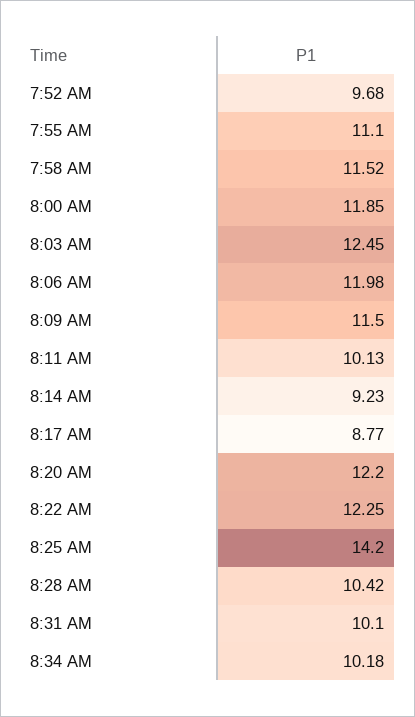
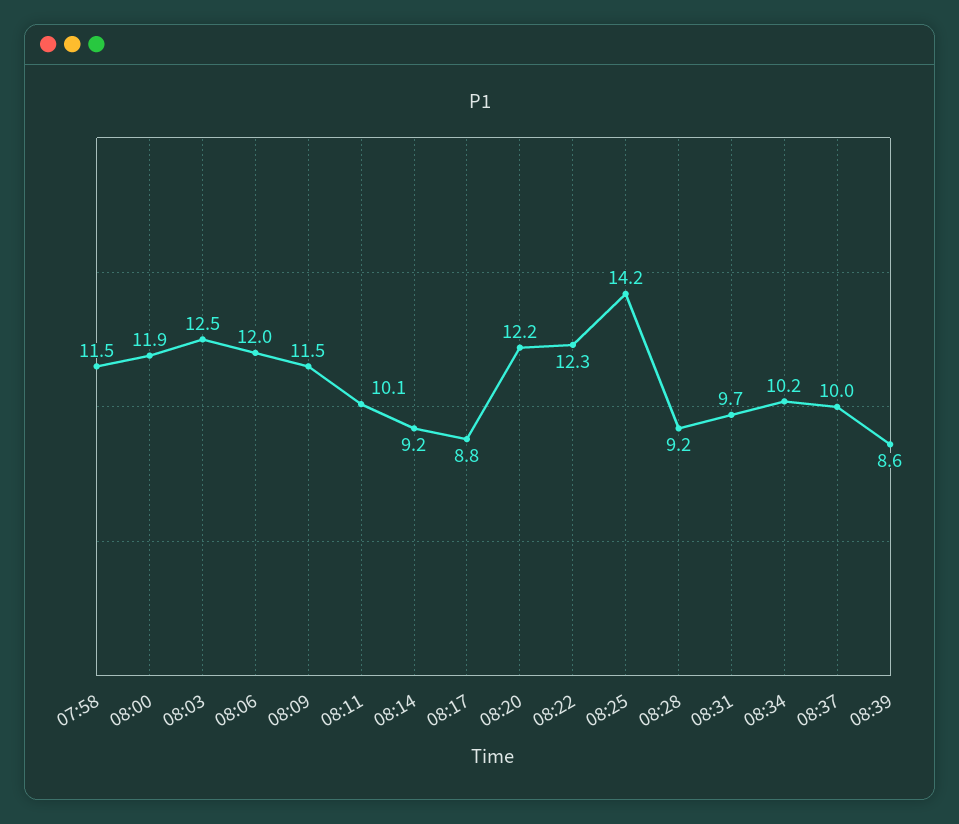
7:52 AM: 9.68 -> none
7:55 AM: 11.1 -> none
8:28 AM: 10.42 -> 9.2
8:31 AM: 10.1 -> 9.7
08:37: none -> 10
08:39: none -> 8.6

